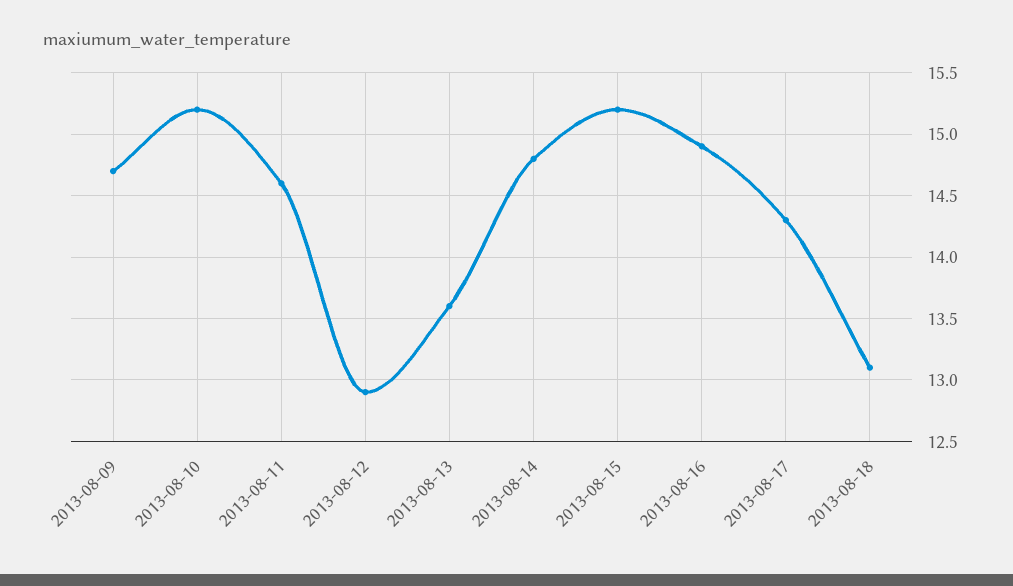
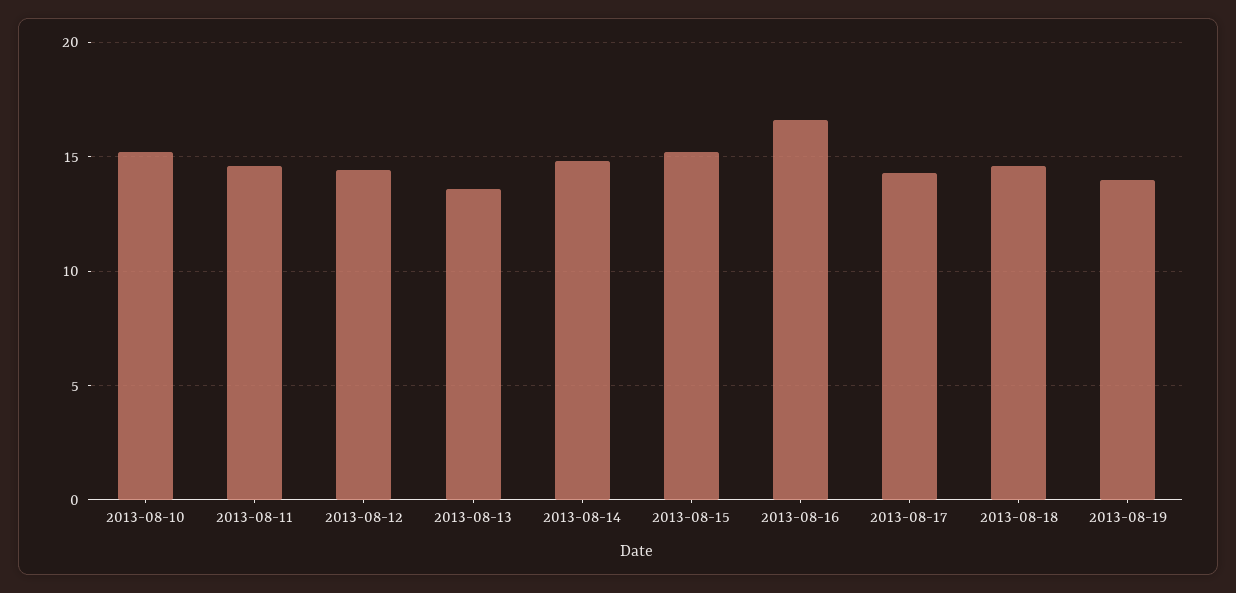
2013-08-09: 14.7 -> none
2013-08-12: 12.9 -> 14.5
2013-08-16: 14.9 -> 16.5
2013-08-18: 13.1 -> 14.5
2013-08-19: none -> 14

